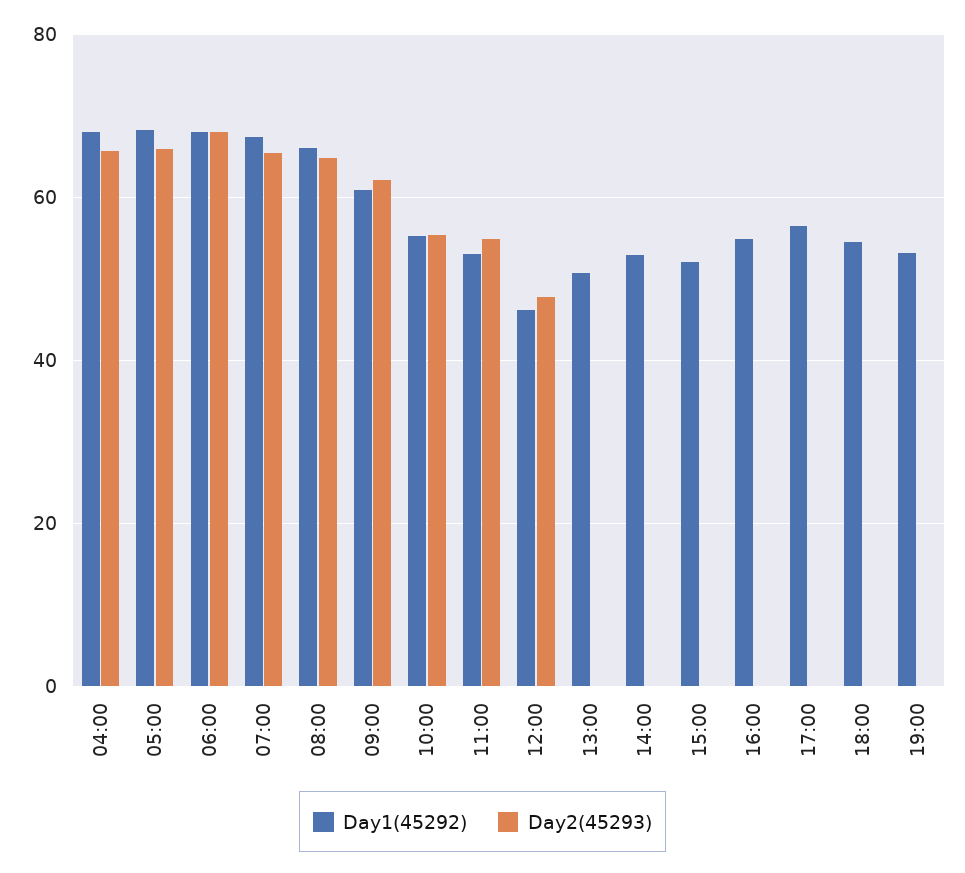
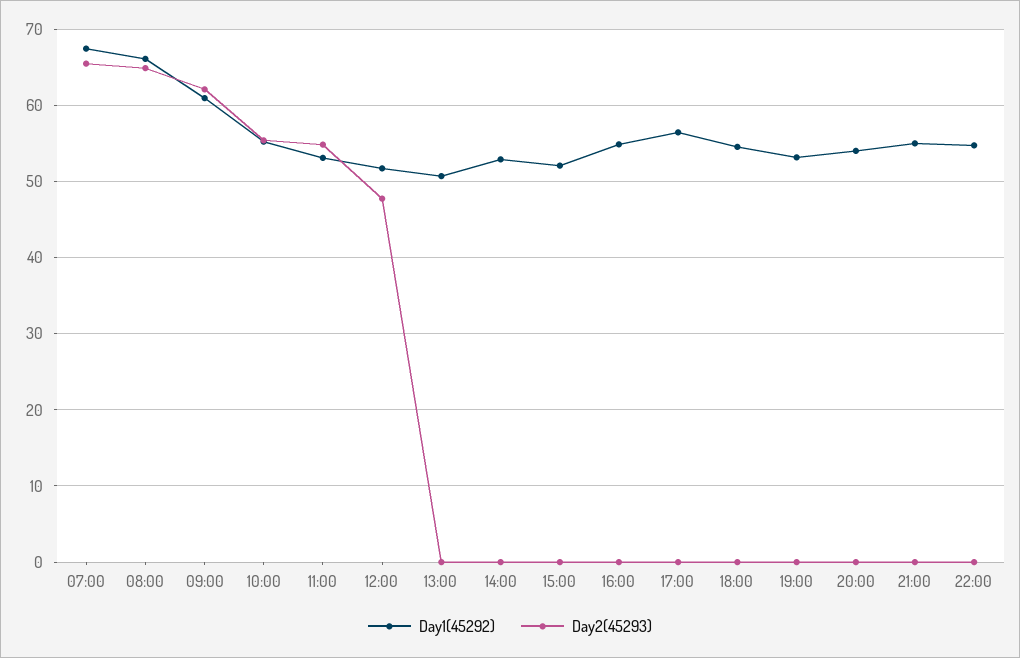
Day1(45292), 04:00: 68 -> none
Day2(45293), 04:00: 66 -> none
Day1(45292), 05:00: 68 -> none
Day2(45293), 05:00: 66 -> none
Day1(45292), 06:00: 68 -> none
Day2(45293), 06:00: 68 -> none
Day1(45292), 12:00: 46 -> 52
Day1(45292), 20:00: none -> 54
Day2(45293), 20:00: none -> 0
Day1(45292), 21:00: none -> 55
Day2(45293), 21:00: none -> 0
Day1(45292), 22:00: none -> 55
Day2(45293), 22:00: none -> 0

